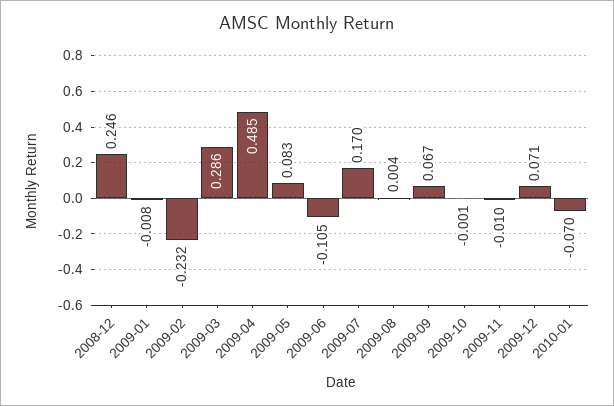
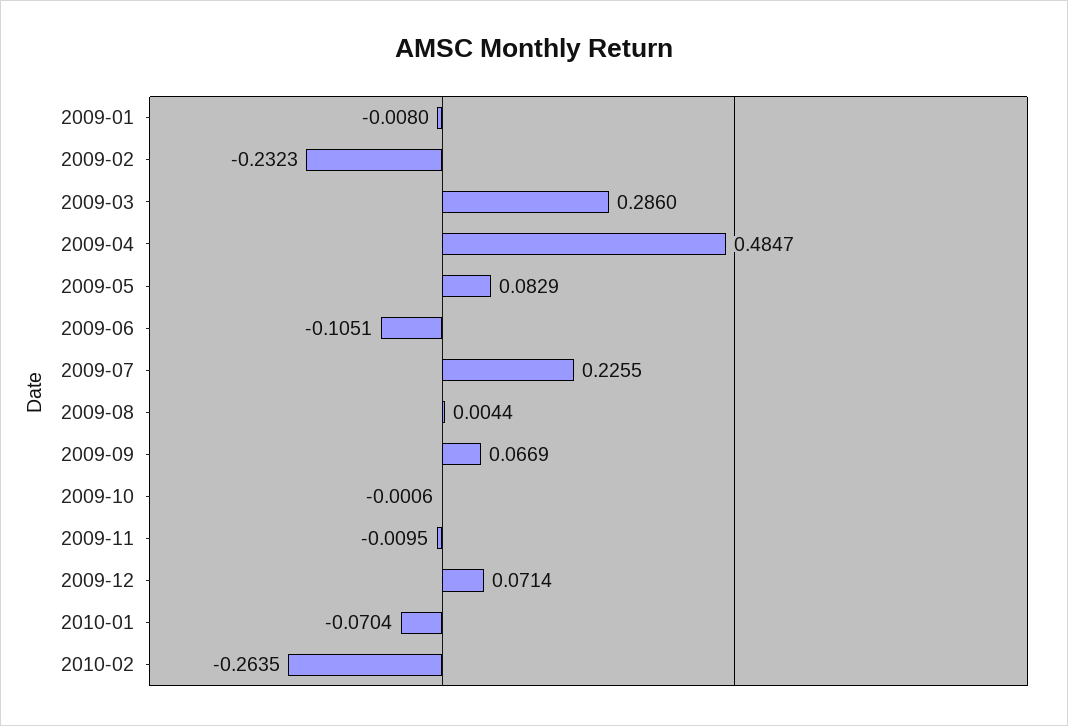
2008-12: 0.246 -> none
2009-07: 0.17 -> 0.2255
2010-02: none -> -0.2635

